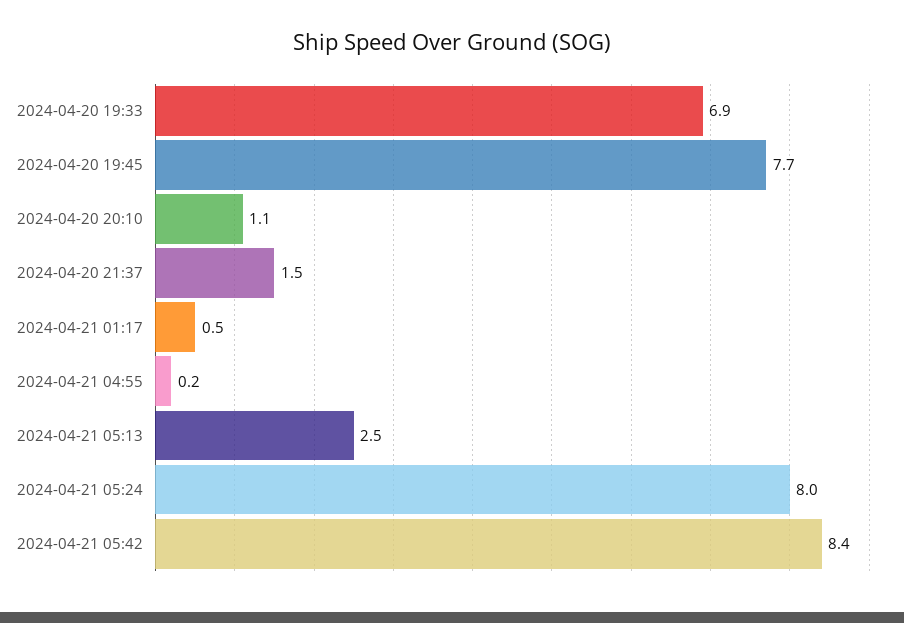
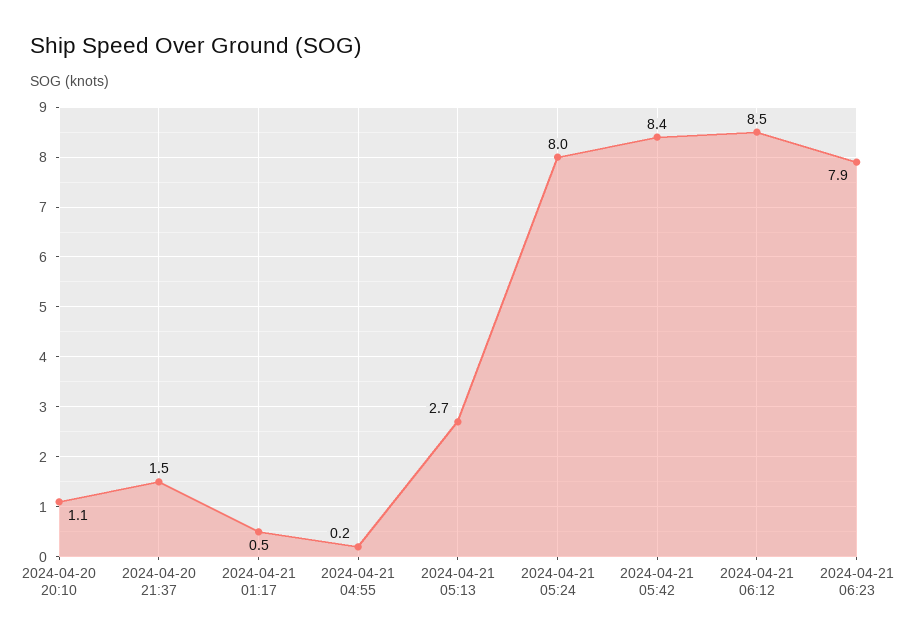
2024-04-20 19:33: 6.9 -> none
2024-04-20 19:45: 7.7 -> none
2024-04-21 05:13: 2.5 -> 2.7
2024-04-21 06:12: none -> 8.5
2024-04-21 06:23: none -> 7.9

